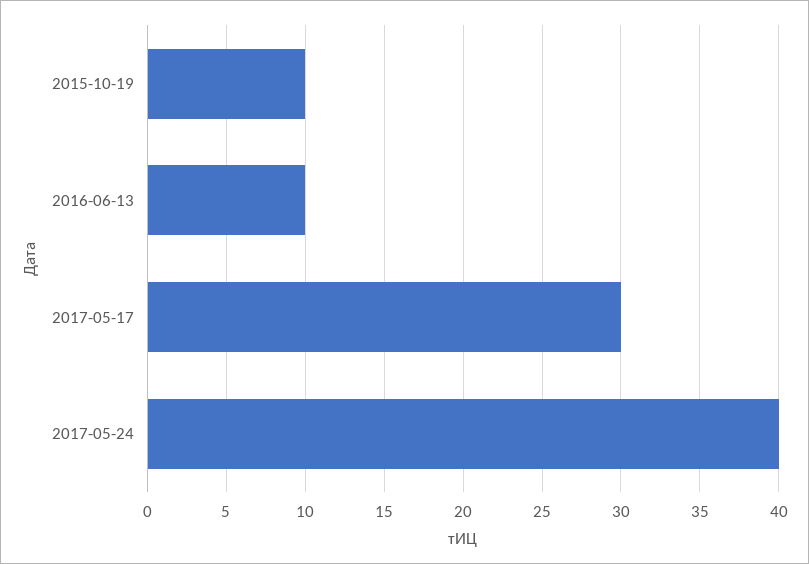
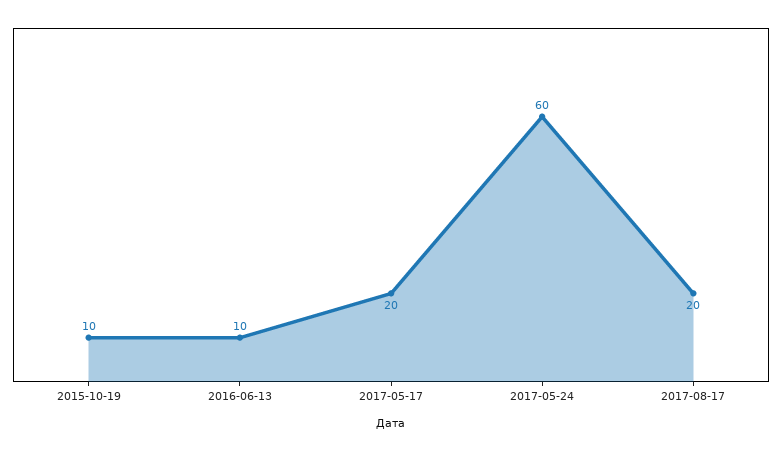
2017-05-17: 30 -> 20
2017-05-24: 40 -> 60
2017-08-17: none -> 20

